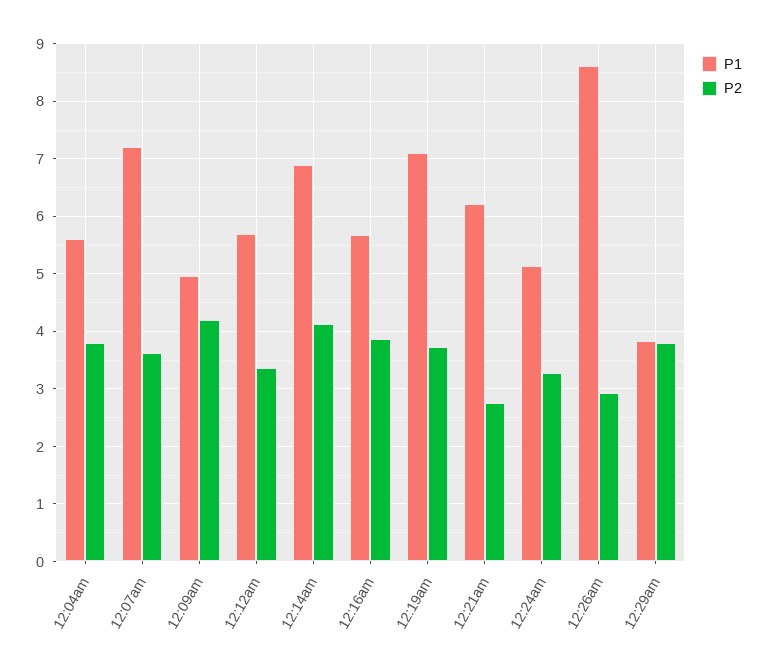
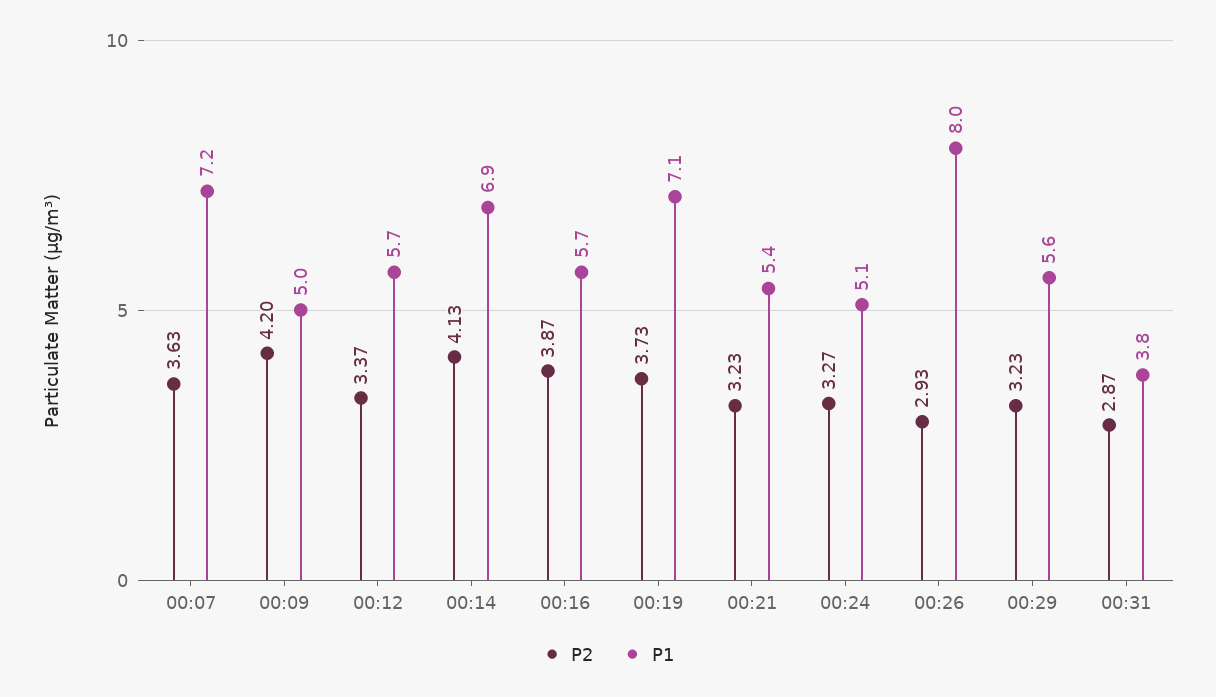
P1, 12:04am: 5.6 -> none
P2, 12:04am: 3.8 -> none
P1, 12:21am: 6.2 -> 5.4
P2, 12:21am: 2.8 -> 3.23
P1, 12:26am: 8.6 -> 8
P1, 12:29am: 3.8 -> 5.6
P2, 12:29am: 3.8 -> 3.23
P2, 00:31: none -> 2.87
P1, 00:31: none -> 3.8

